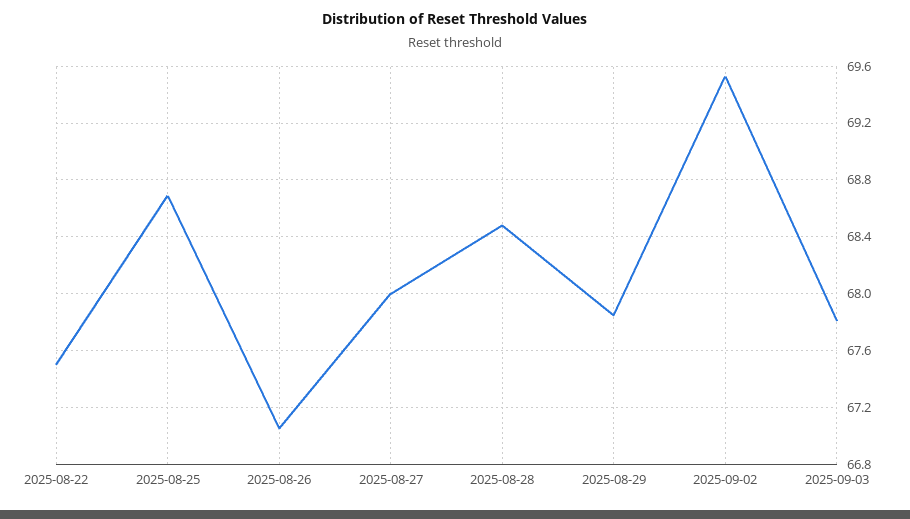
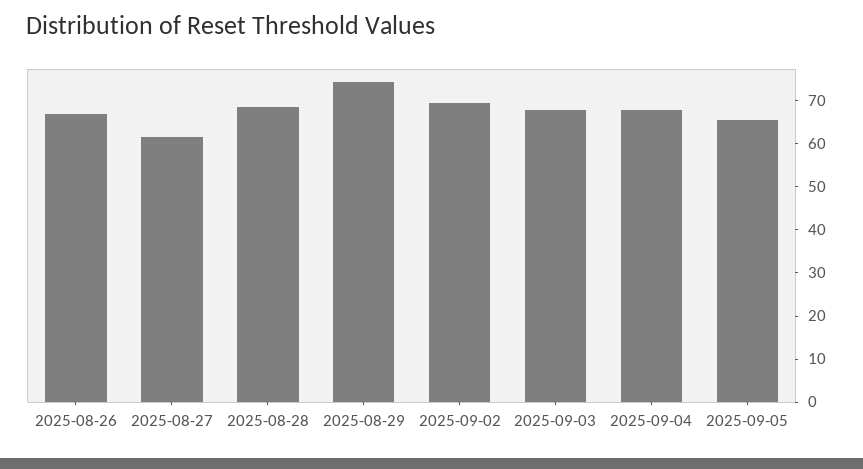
2025-08-22: 67.5 -> none
2025-08-25: 68.7 -> none
2025-08-27: 68 -> 62
2025-08-29: 67.85 -> 74
2025-09-04: none -> 68
2025-09-05: none -> 66

